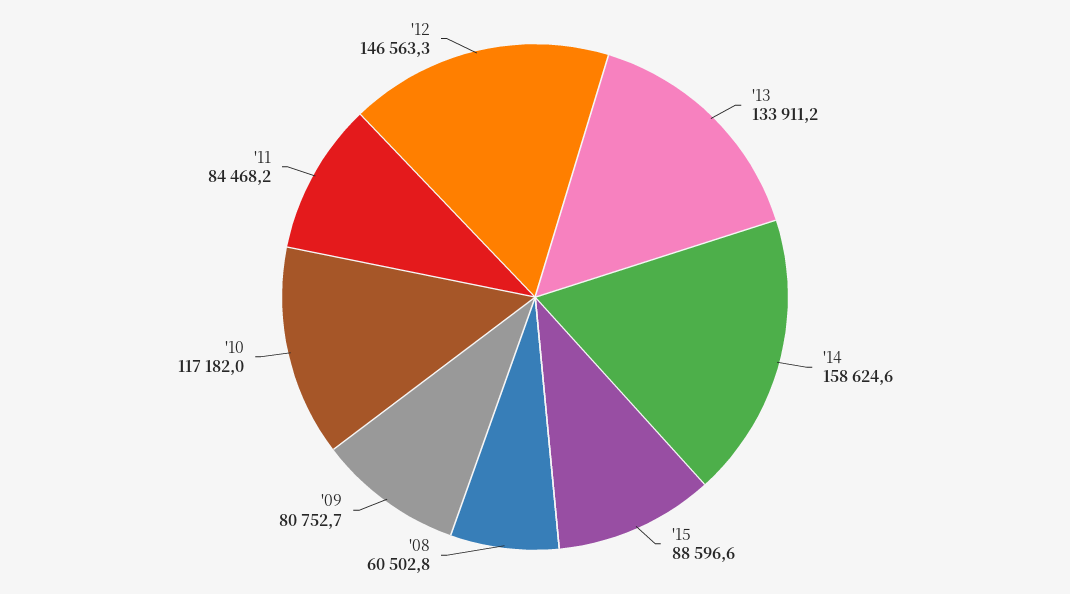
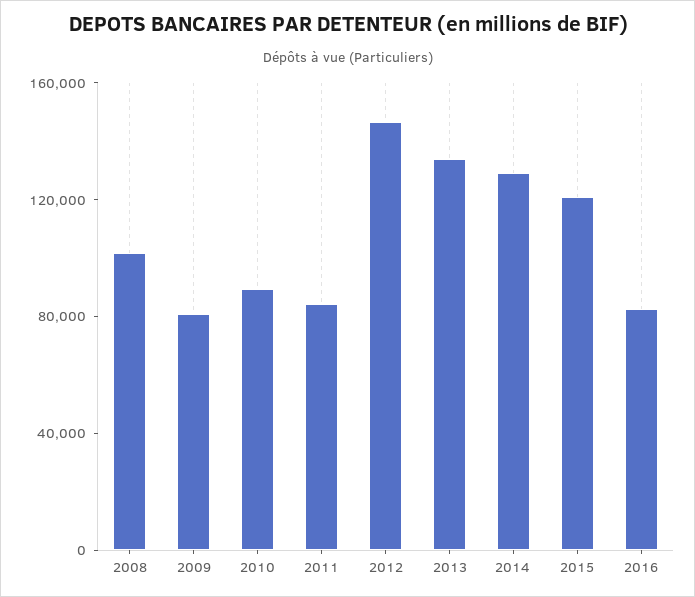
'14: 158624.6 -> 130000
'15: 88596.6 -> 120000
'08: 60502.8 -> 100000
'10: 117182 -> 90000
2016: none -> 80000

